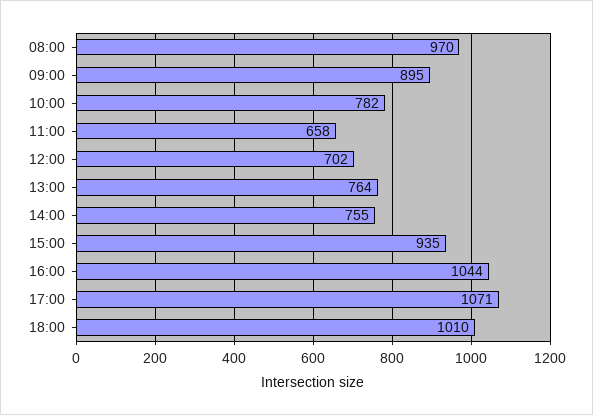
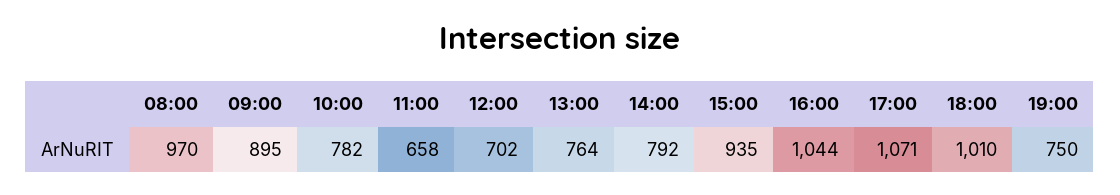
14:00: 755 -> 792
19:00: none -> 750

